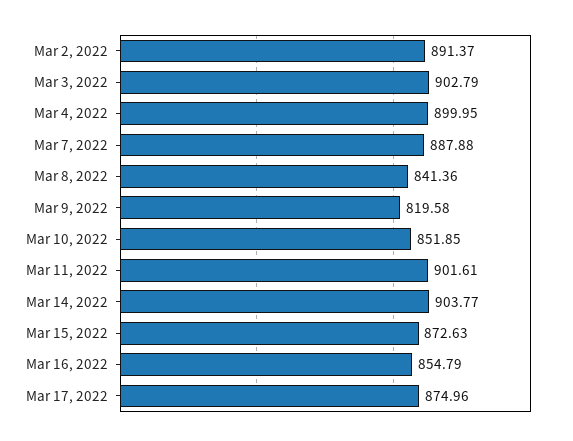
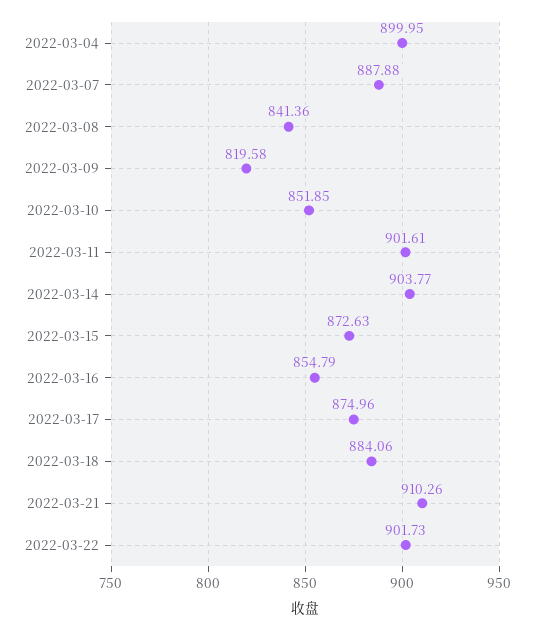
Mar 2, 2022: 891.37 -> none
Mar 3, 2022: 902.79 -> none
2022-03-18: none -> 884.06
2022-03-21: none -> 910.26
2022-03-22: none -> 901.73

